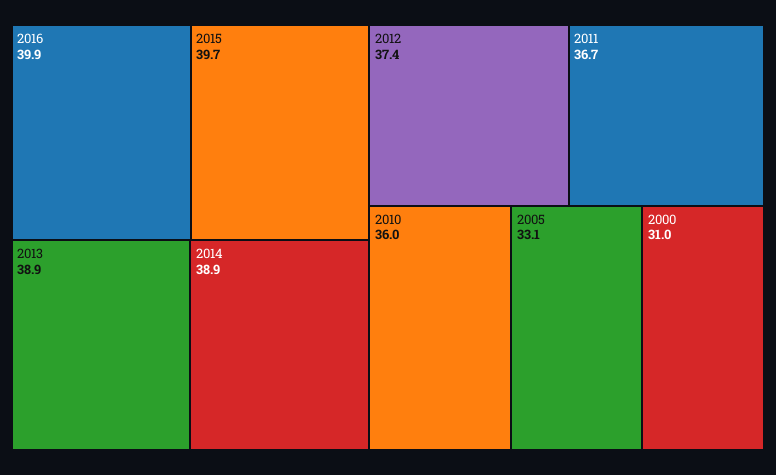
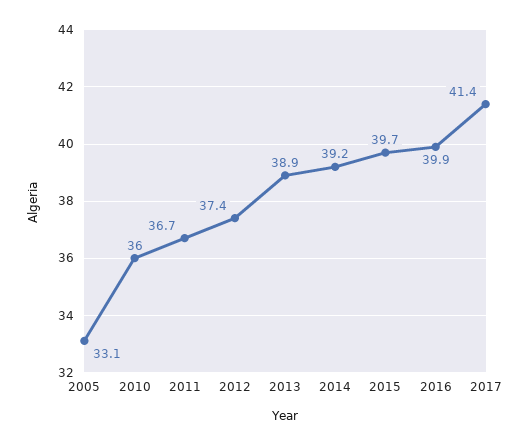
2014: 38.9 -> 39.2
2000: 31 -> none
2017: none -> 41.4

